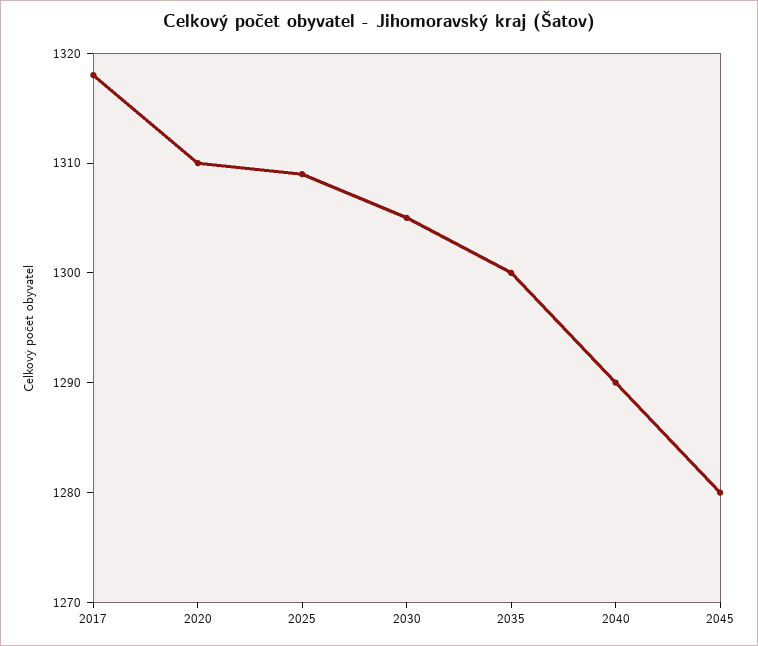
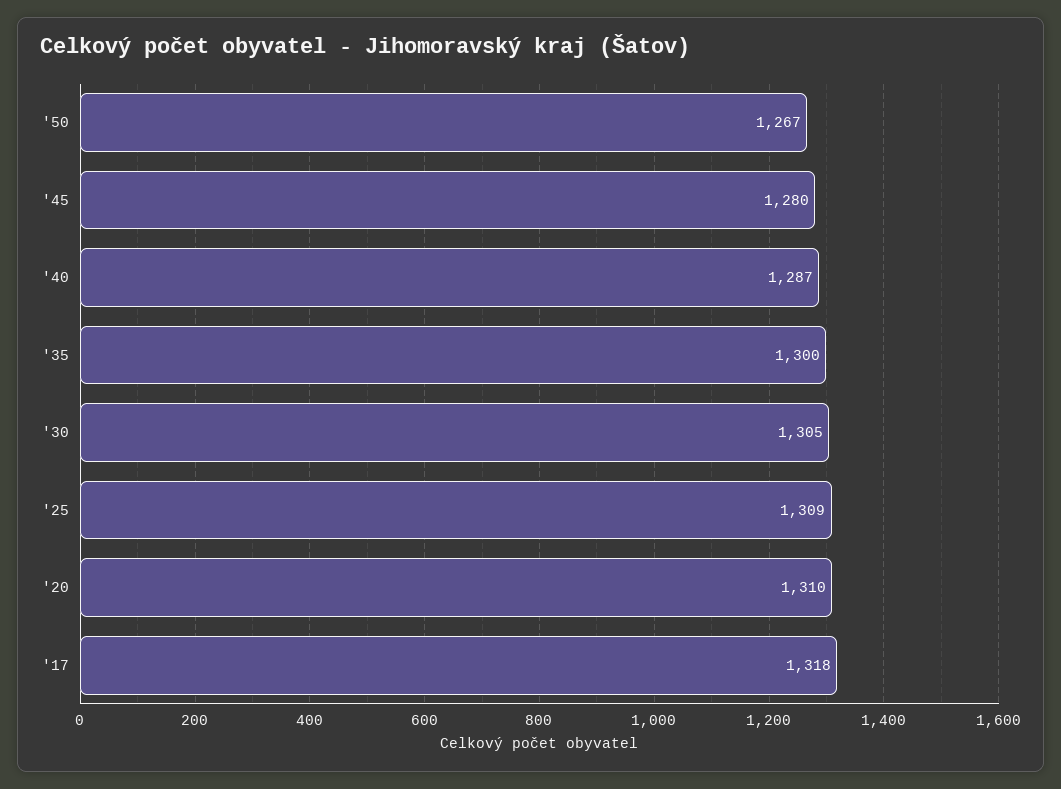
2040: 1290 -> 1287
'50: none -> 1267

